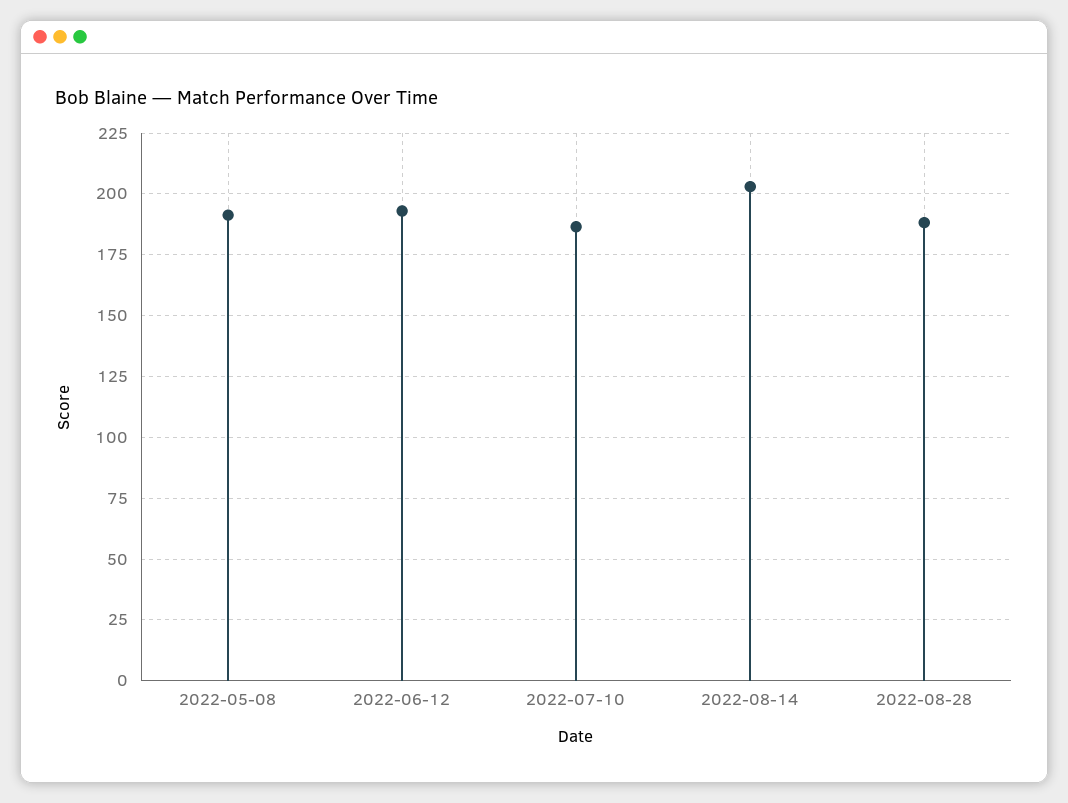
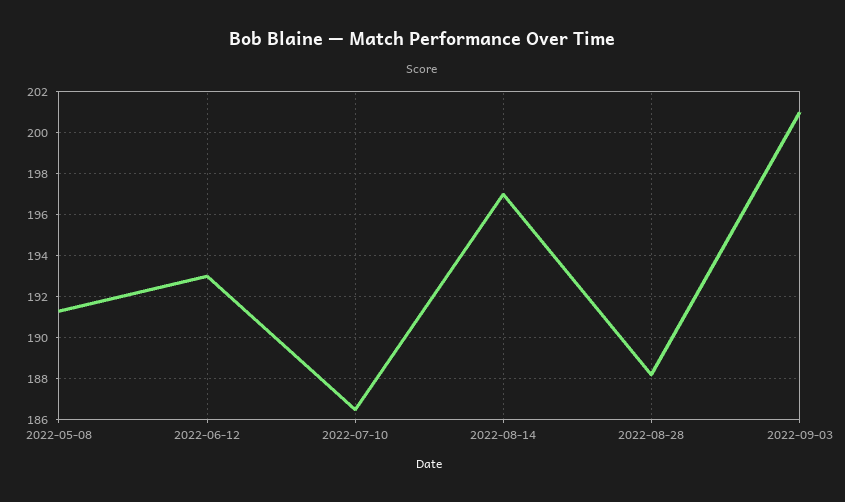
2022-08-14: 202.5 -> 197
2022-09-03: none -> 201

